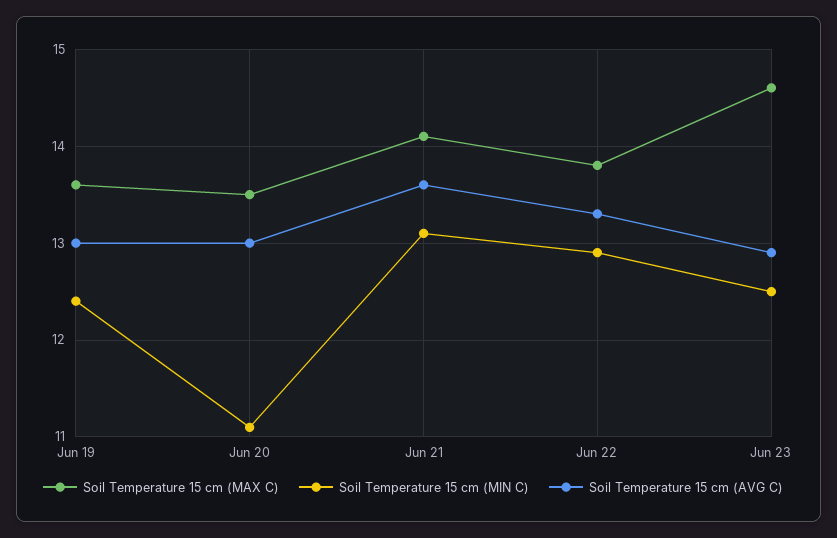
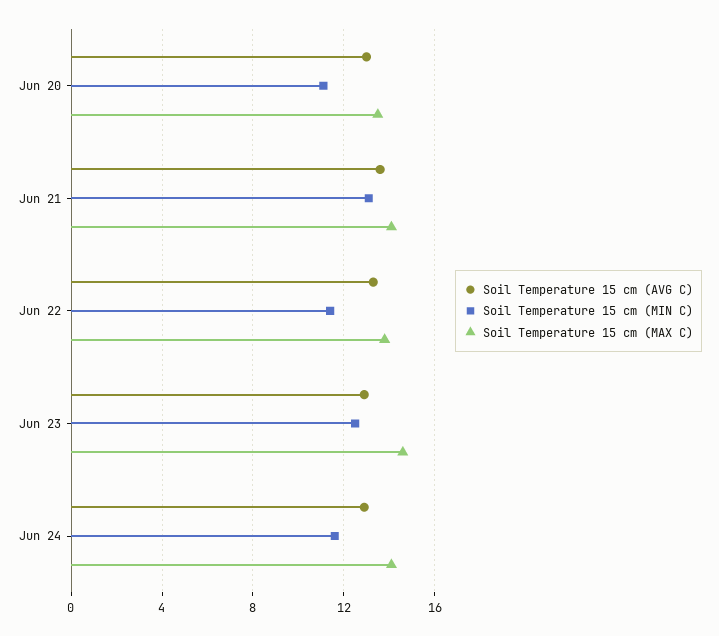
Soil Temperature 15 cm (MAX C), Jun 19: 13.6 -> none
Soil Temperature 15 cm (MIN C), Jun 19: 12.4 -> none
Soil Temperature 15 cm (AVG C), Jun 19: 13 -> none
Soil Temperature 15 cm (MIN C), Jun 22: 12.9 -> 11.5
Soil Temperature 15 cm (AVG C), Jun 24: none -> 13
Soil Temperature 15 cm (MIN C), Jun 24: none -> 11.5
Soil Temperature 15 cm (MAX C), Jun 24: none -> 14

